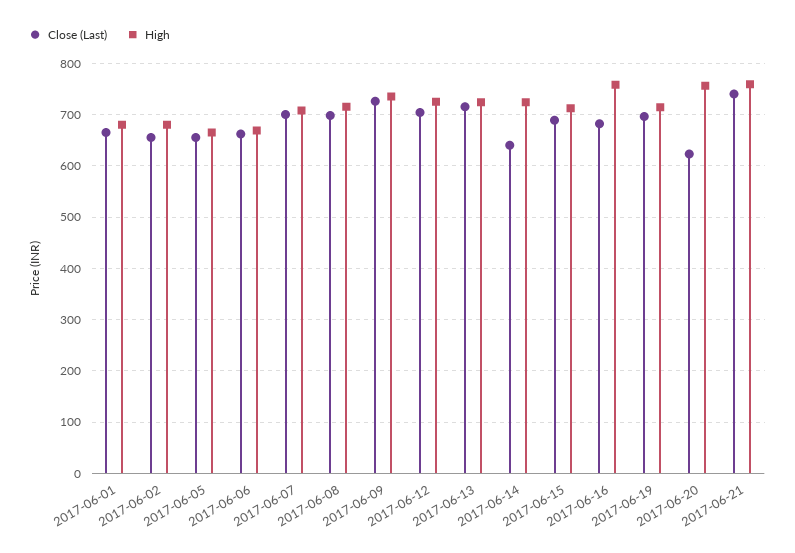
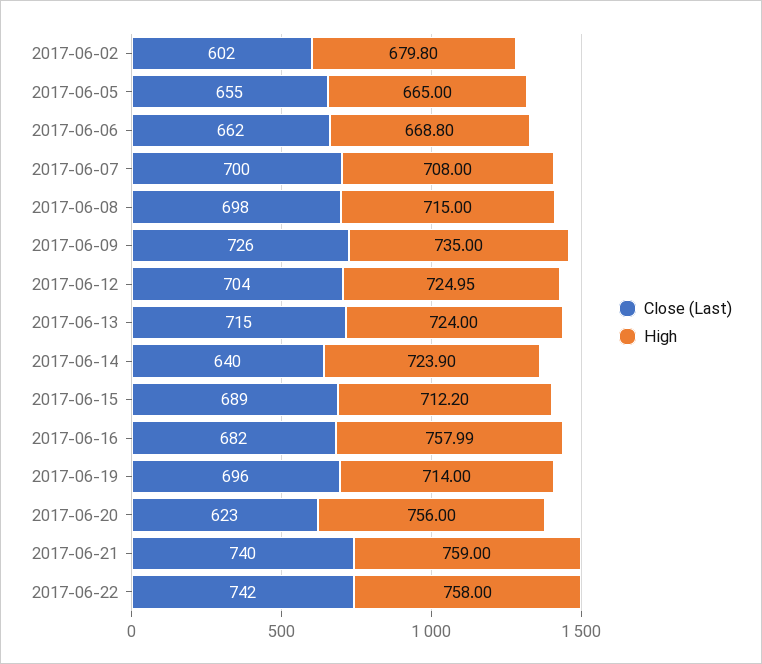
Close (Last), 2017-06-01: 660 -> none
High, 2017-06-01: 680 -> none
Close (Last), 2017-06-02: 660 -> 602
Close (Last), 2017-06-22: none -> 742
High, 2017-06-22: none -> 758

